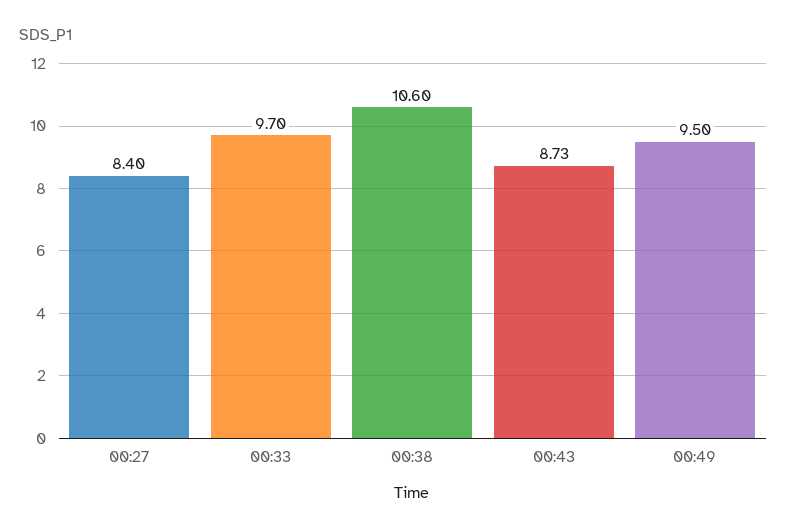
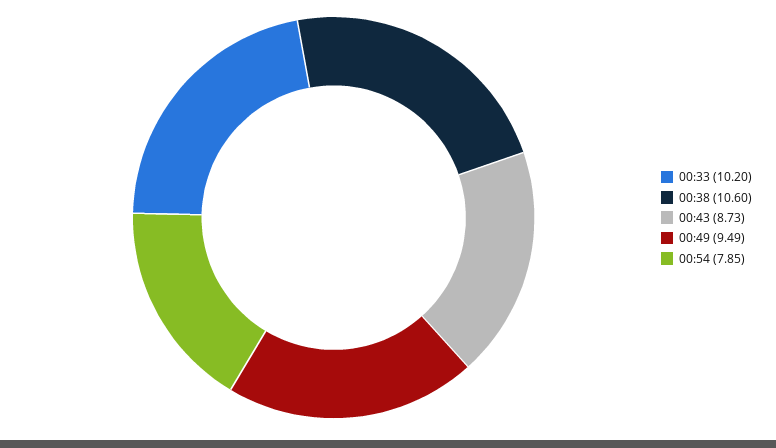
00:27: 8.4 -> none
00:33: 9.7 -> 10.2
00:49: 9.5 -> 9.49
00:54: none -> 7.85

